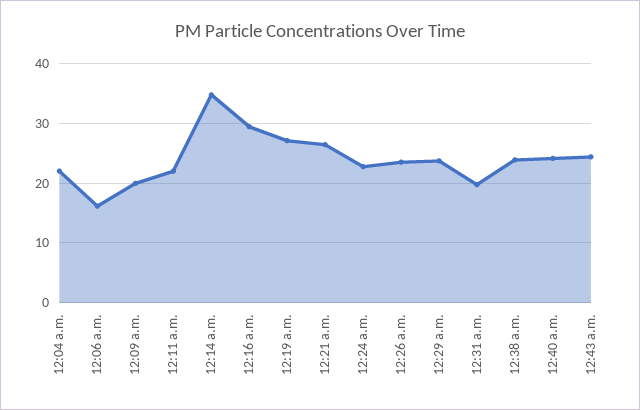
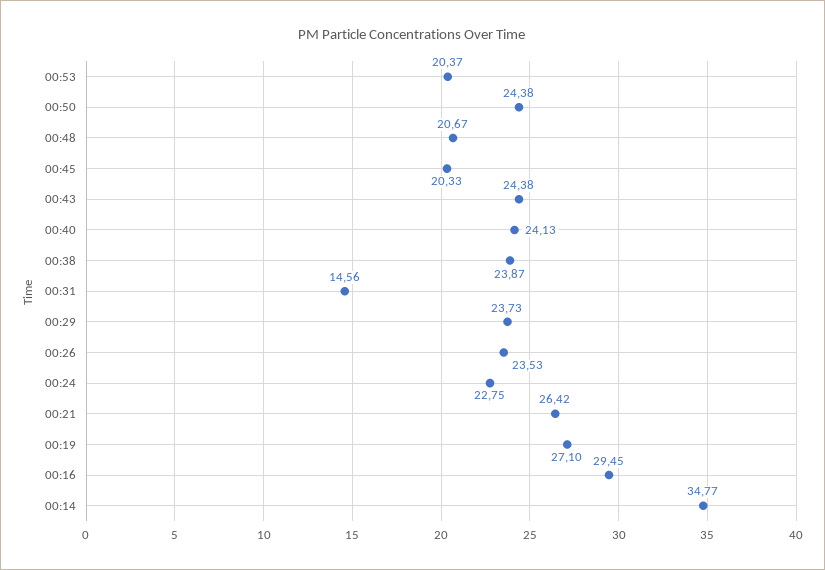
12:04 a.m.: 22 -> none
12:06 a.m.: 16 -> none
12:09 a.m.: 20 -> none
12:11 a.m.: 22 -> none
12:31 a.m.: 20 -> 14.56
00:53: none -> 20.37
00:50: none -> 24.38
00:48: none -> 20.67
00:45: none -> 20.33

